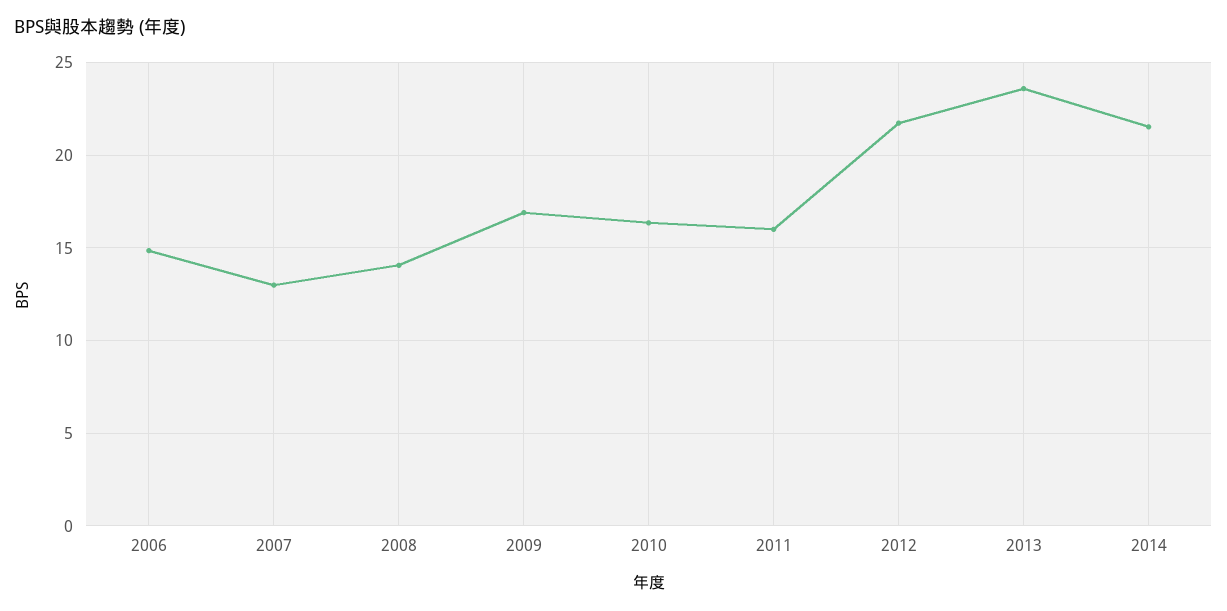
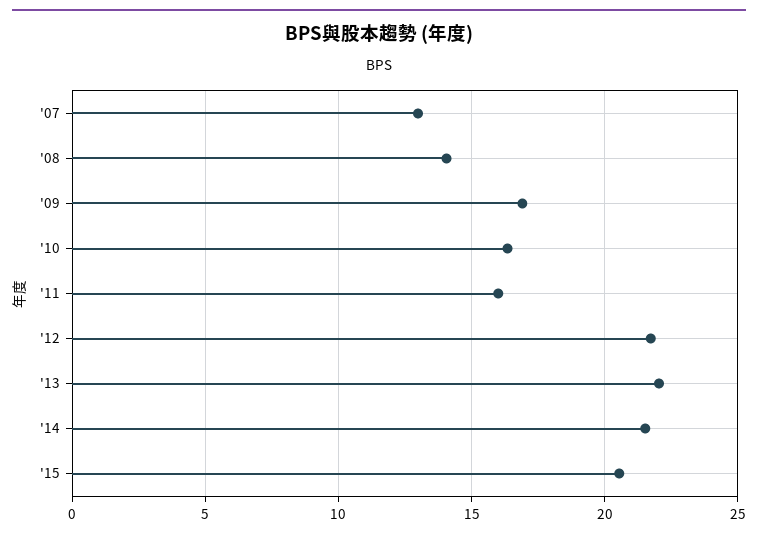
2006: 15 -> none
2013: 23.5 -> 22
'15: none -> 20.5

